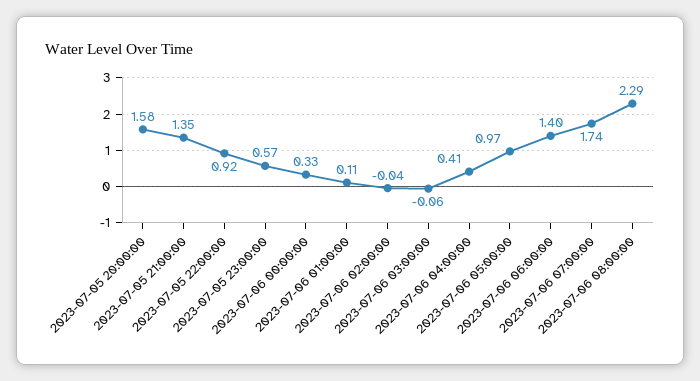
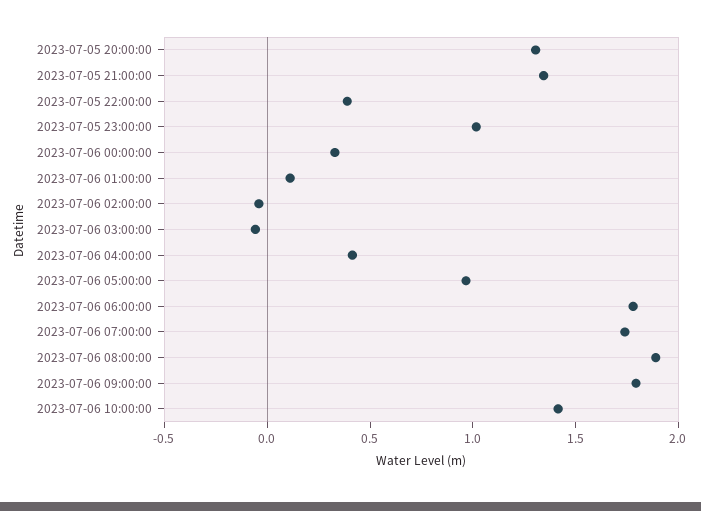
2023-07-05 20:00:00: 1.58 -> 1.3
2023-07-05 22:00:00: 0.92 -> 0.4
2023-07-05 23:00:00: 0.57 -> 1
2023-07-06 06:00:00: 1.4 -> 1.8
2023-07-06 08:00:00: 2.29 -> 1.9
2023-07-06 09:00:00: none -> 1.8
2023-07-06 10:00:00: none -> 1.4

